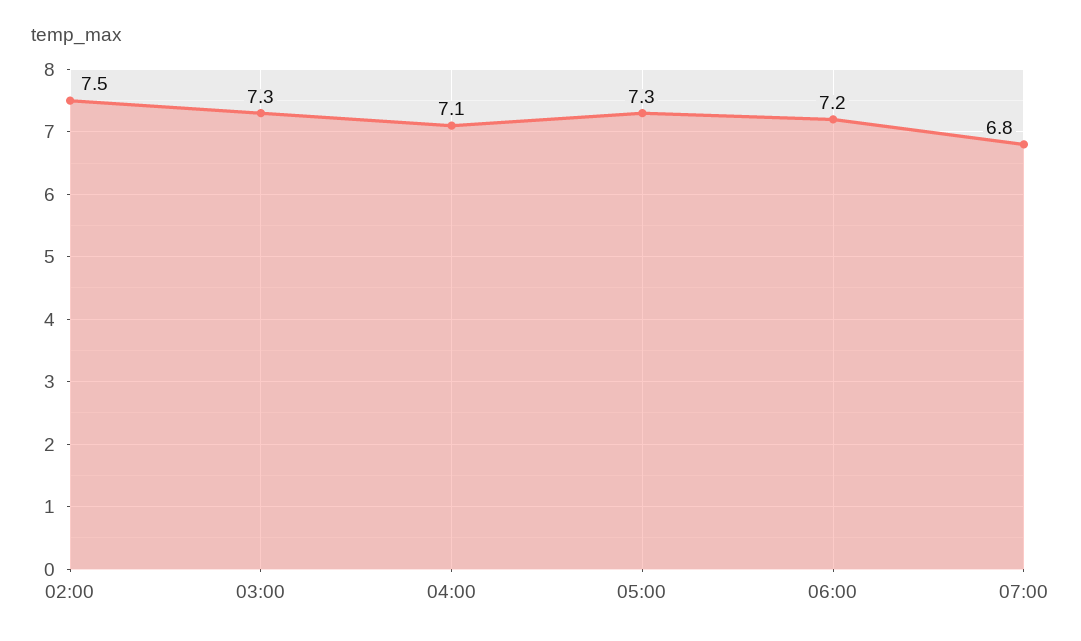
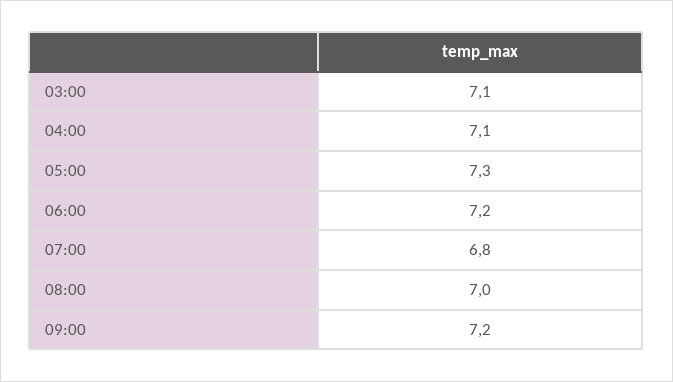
02:00: 7.5 -> none
03:00: 7.3 -> 7.1
08:00: none -> 7
09:00: none -> 7.2

